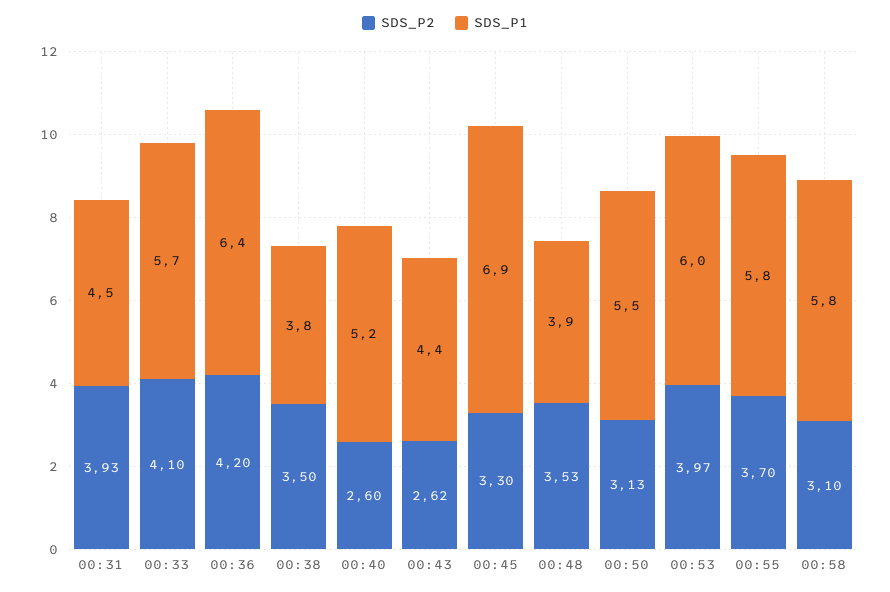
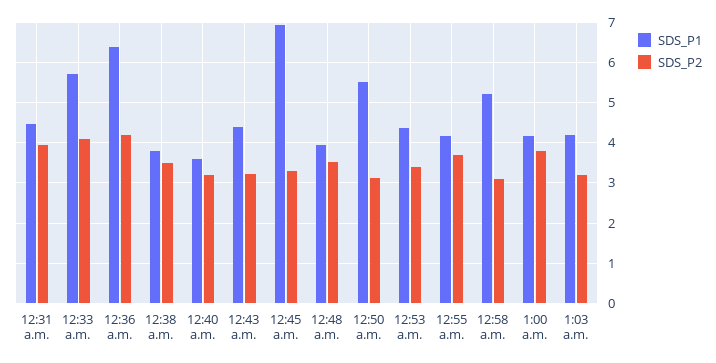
SDS_P2, 00:40: 2.6 -> 3.2
SDS_P1, 00:40: 5.2 -> 3.6
SDS_P2, 00:43: 2.62 -> 3.2
SDS_P2, 00:53: 3.97 -> 3.4
SDS_P1, 00:53: 6 -> 4.4
SDS_P1, 00:55: 5.8 -> 4.2
SDS_P1, 00:58: 5.8 -> 5.2
SDS_P1, 1:00 a.m.: none -> 4.2
SDS_P2, 1:00 a.m.: none -> 3.8
SDS_P1, 1:03 a.m.: none -> 4.2
SDS_P2, 1:03 a.m.: none -> 3.2

